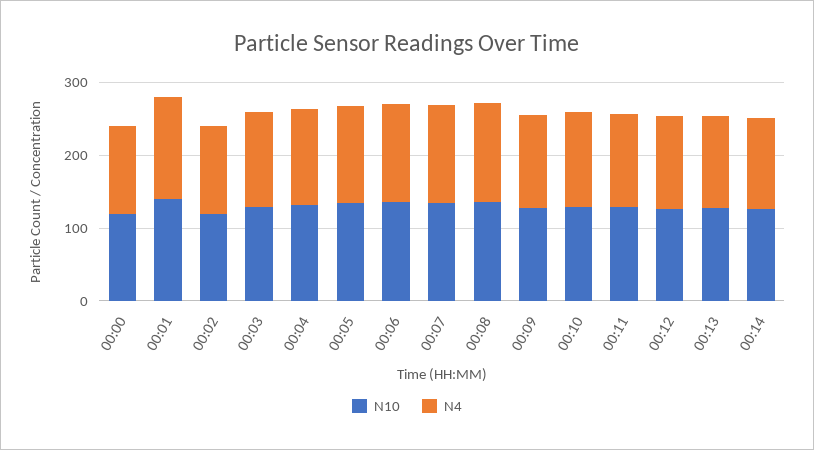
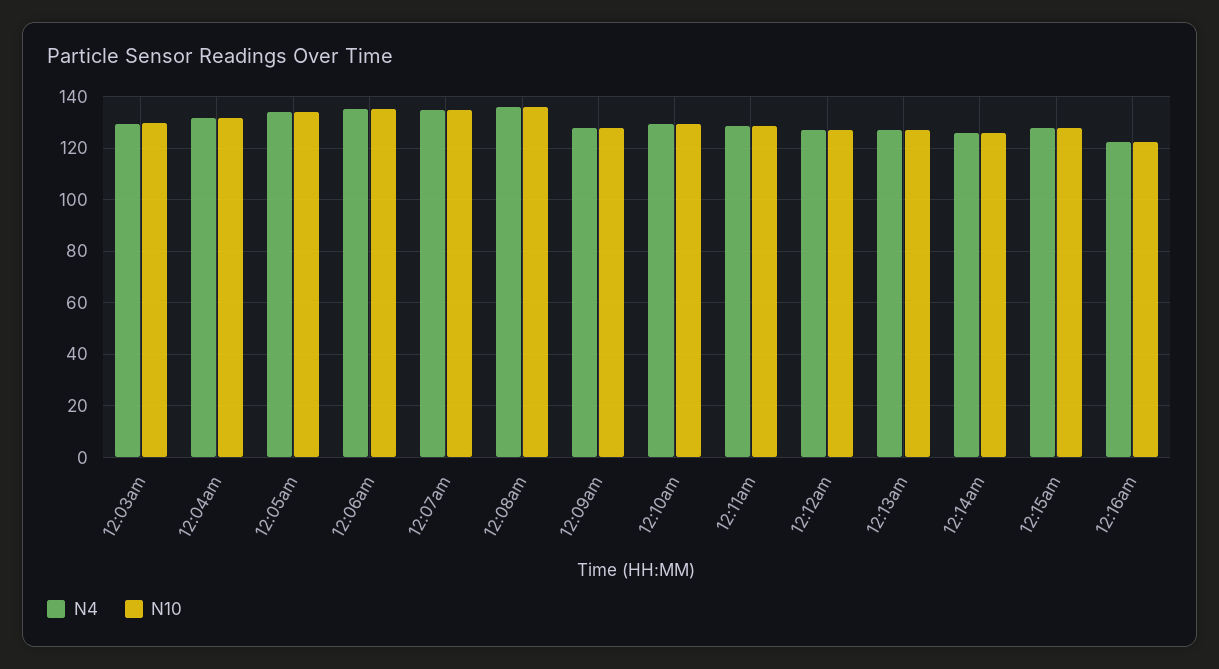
N10, 00:00: 120 -> none
N4, 00:00: 120 -> none
N10, 00:01: 140 -> none
N4, 00:01: 140 -> none
N10, 00:02: 120 -> none
N4, 00:02: 120 -> none
N4, 12:15am: none -> 127.5
N10, 12:15am: none -> 127.5
N4, 12:16am: none -> 122.5
N10, 12:16am: none -> 122.5

